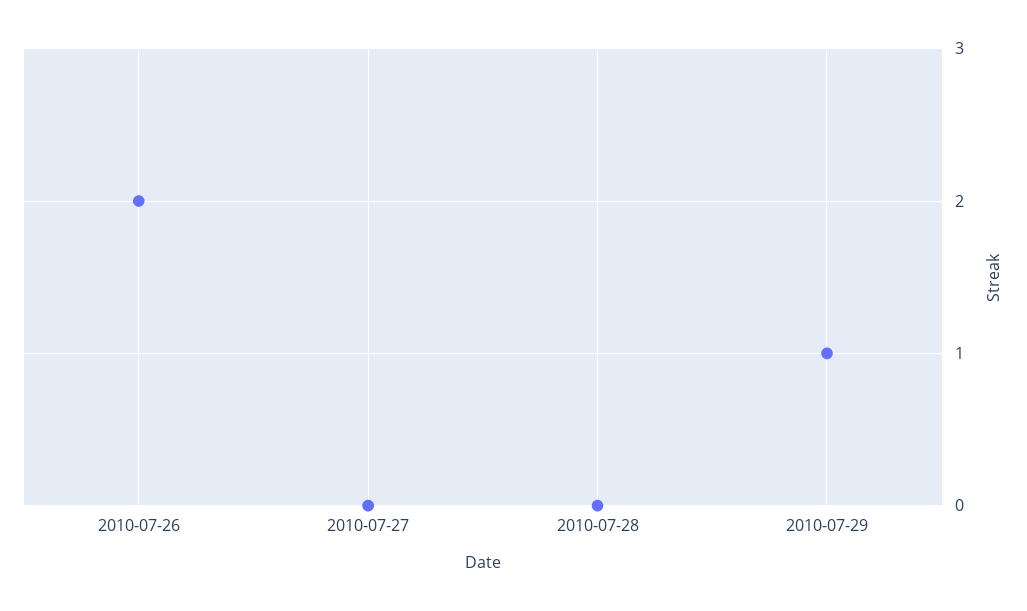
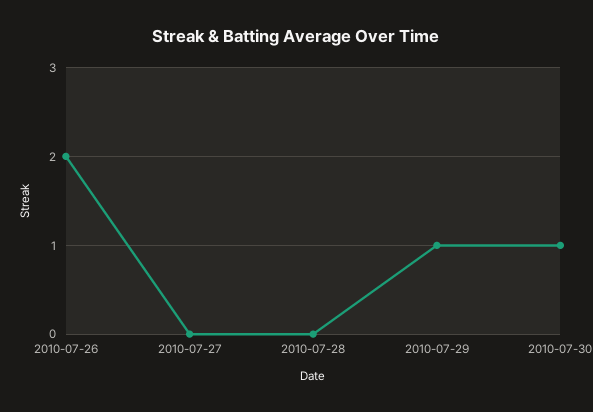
2010-07-30: none -> 1

